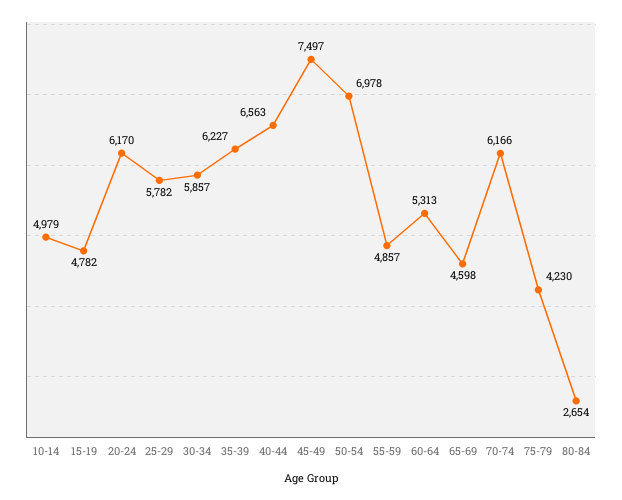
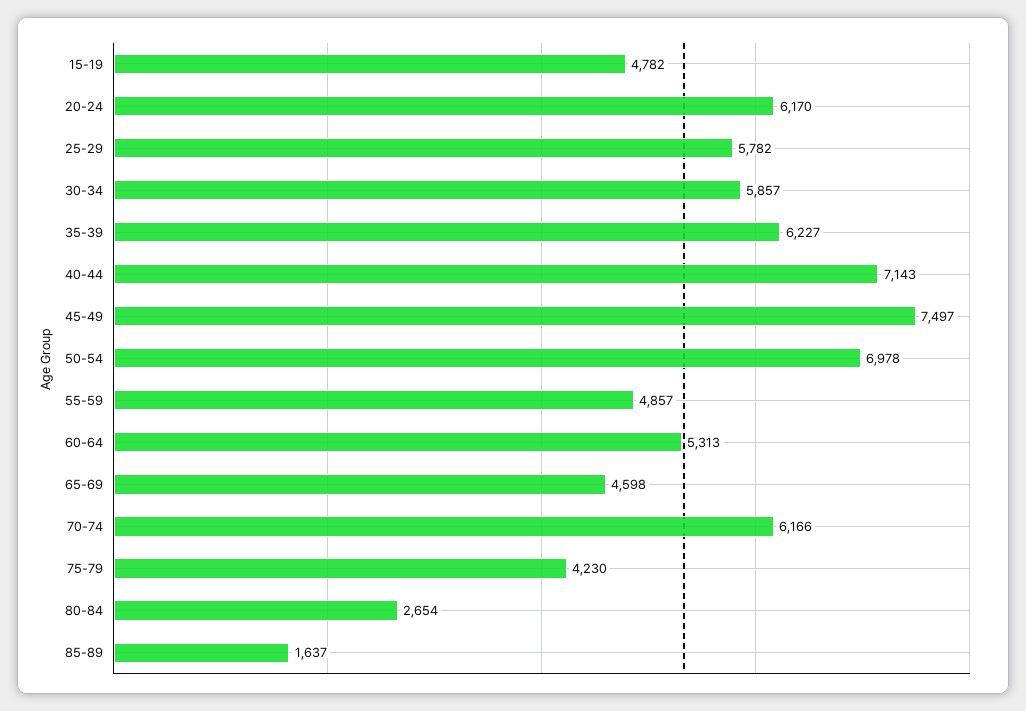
10-14: 4979 -> none
40-44: 6563 -> 7143
85-89: none -> 1637

